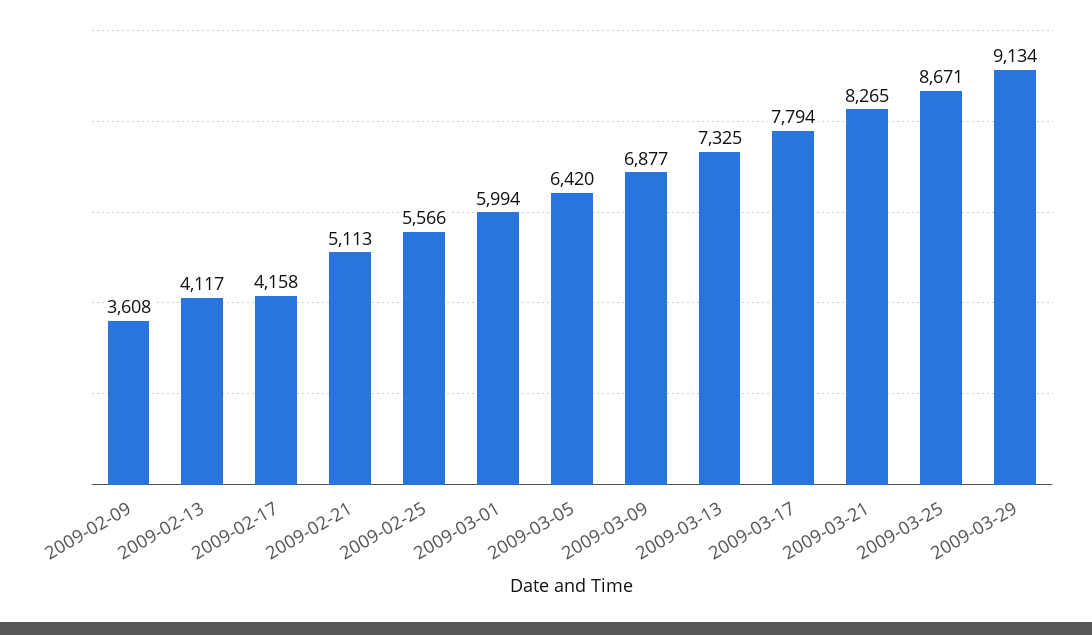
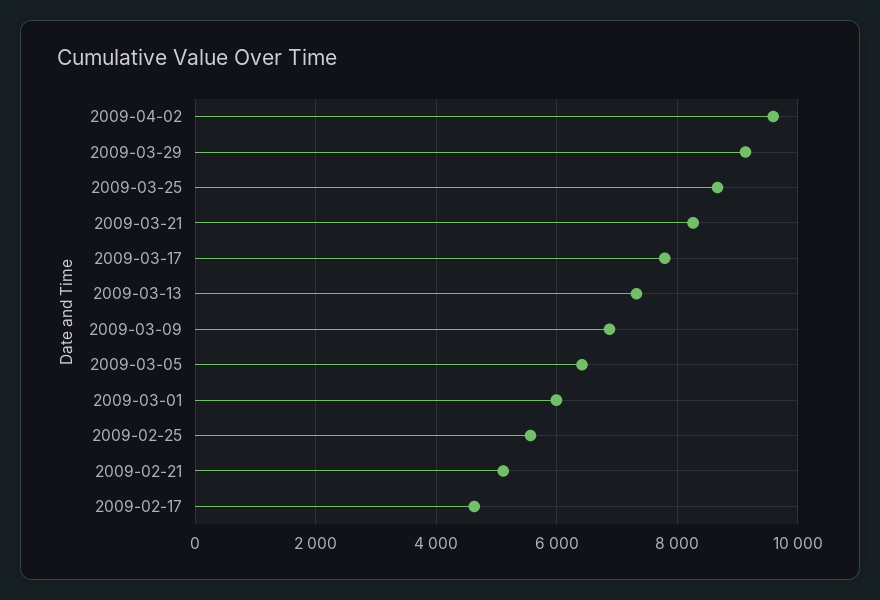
2009-02-09: 3608 -> none
2009-02-13: 4117 -> none
2009-02-17: 4158 -> 4600
2009-04-02: none -> 9600

